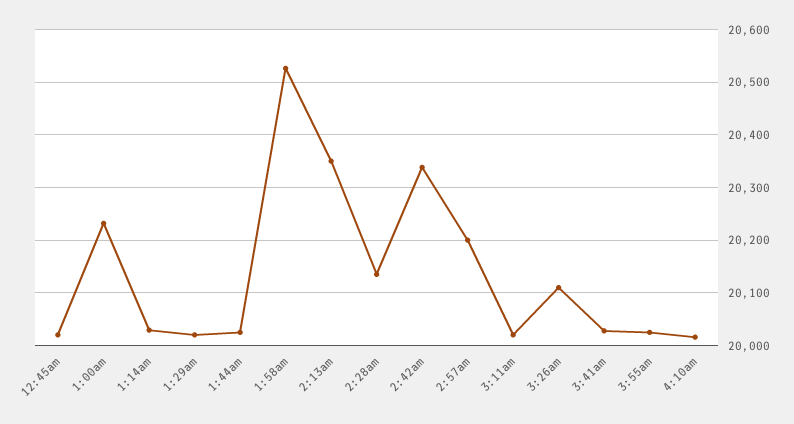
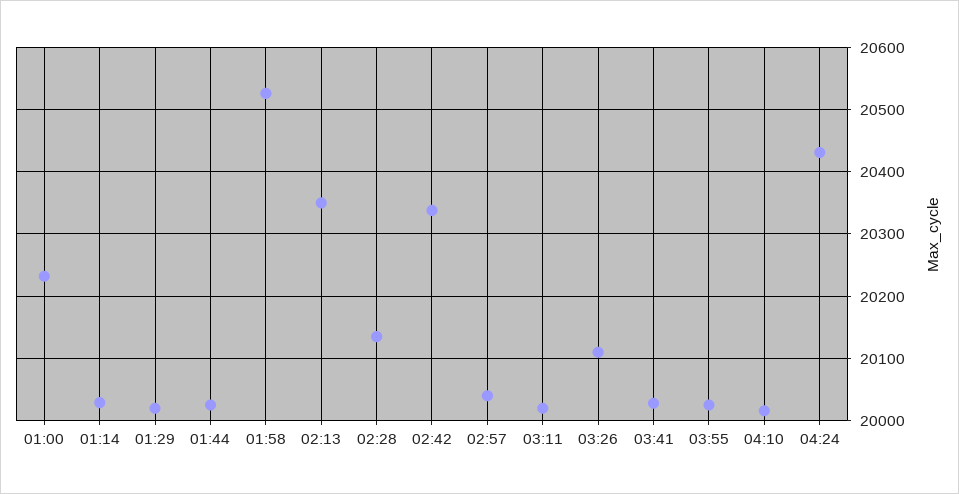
12:45am: 20020 -> none
2:57am: 20200 -> 20040
04:24: none -> 20430

